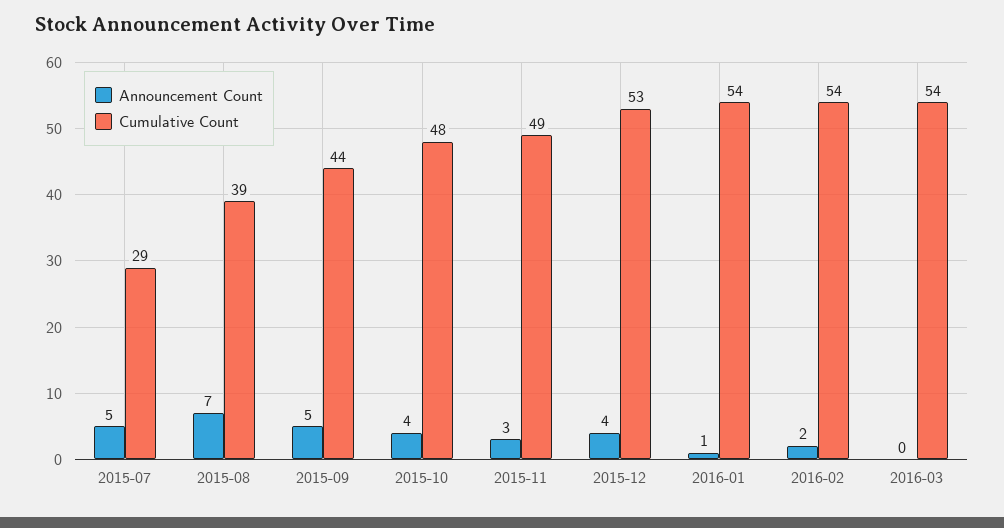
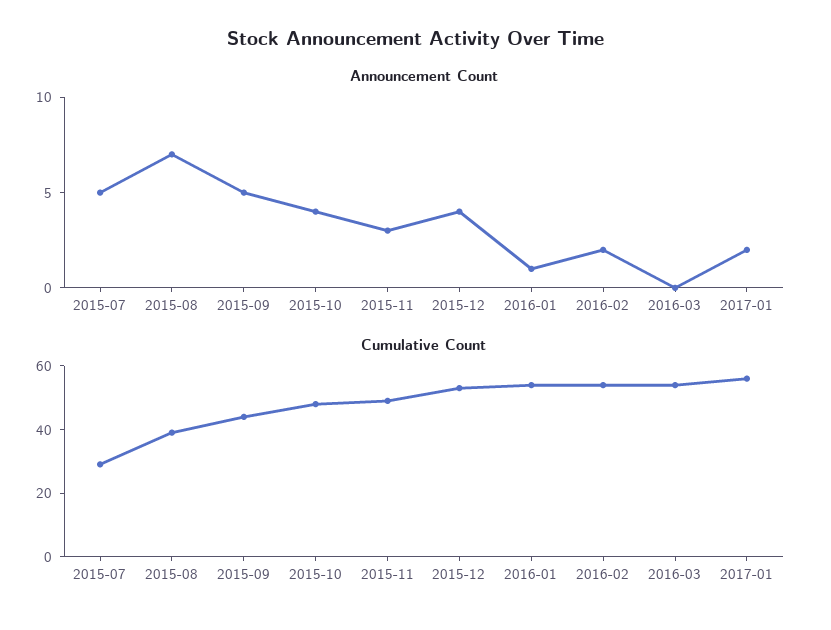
Announcement Count, 2017-01: none -> 2
Cumulative Count, 2017-01: none -> 55

